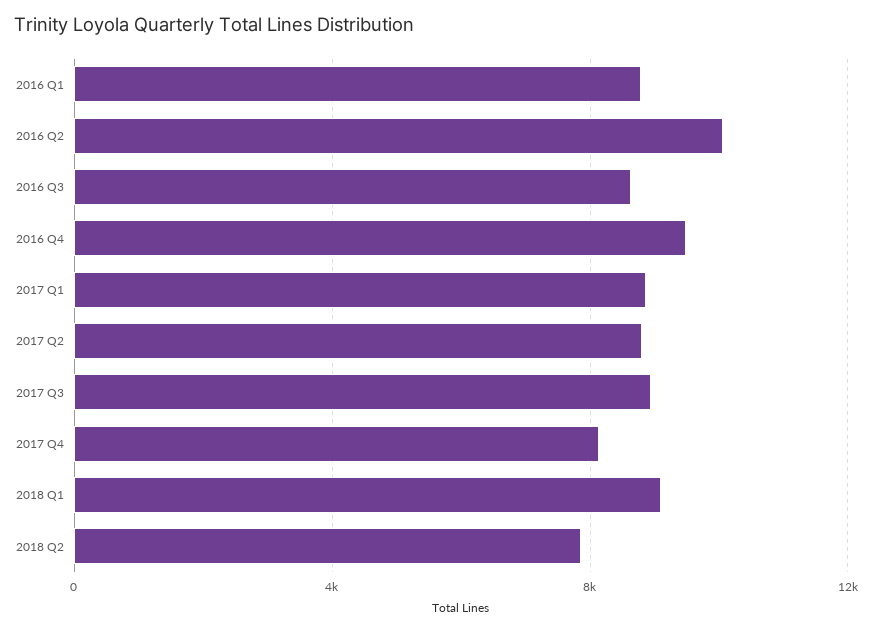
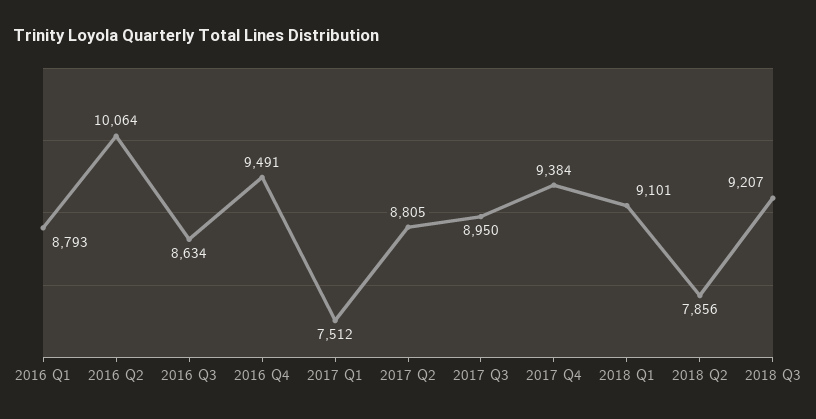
2017 Q1: 9000 -> 7512
2017 Q4: 8000 -> 9384
2018 Q3: none -> 9207

